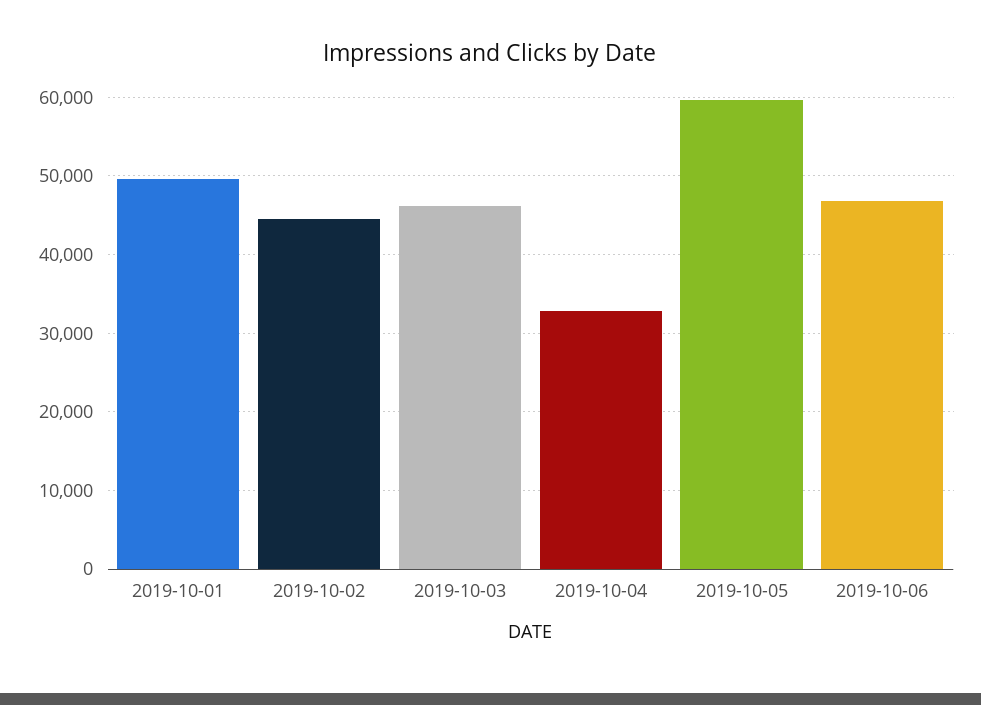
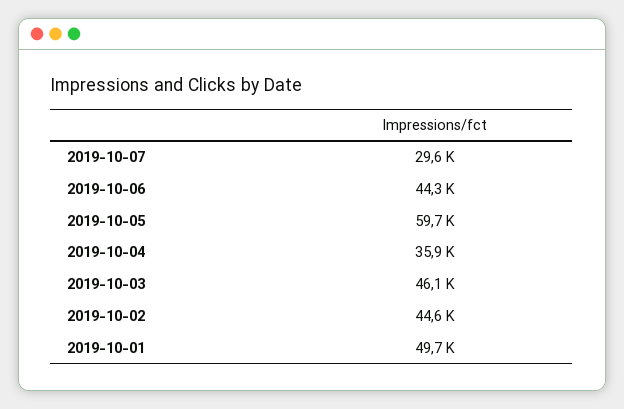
2019-10-04: 33000 -> 35900
2019-10-06: 47000 -> 44300
2019-10-07: none -> 29600

